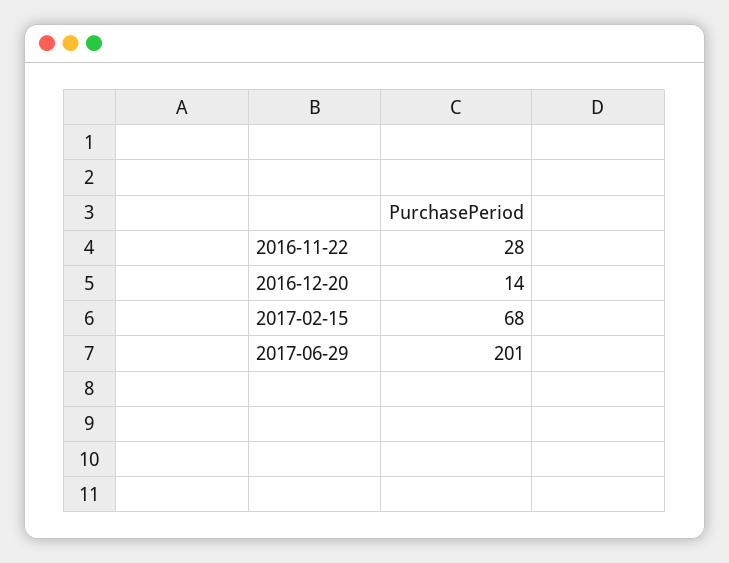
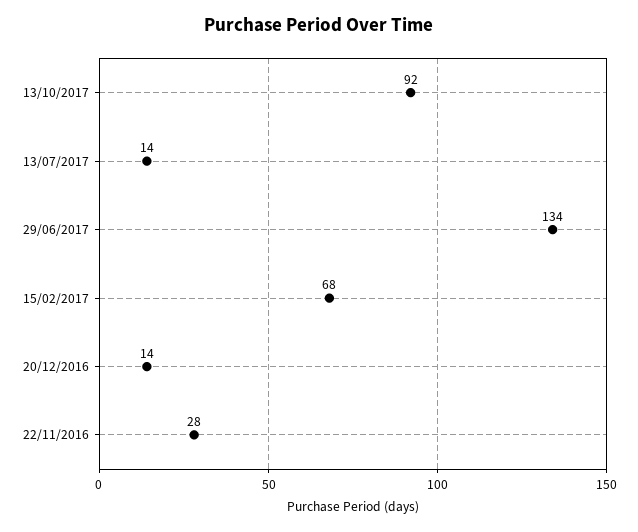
2017-06-29: 201 -> 134
13/10/2017: none -> 92
13/07/2017: none -> 14

